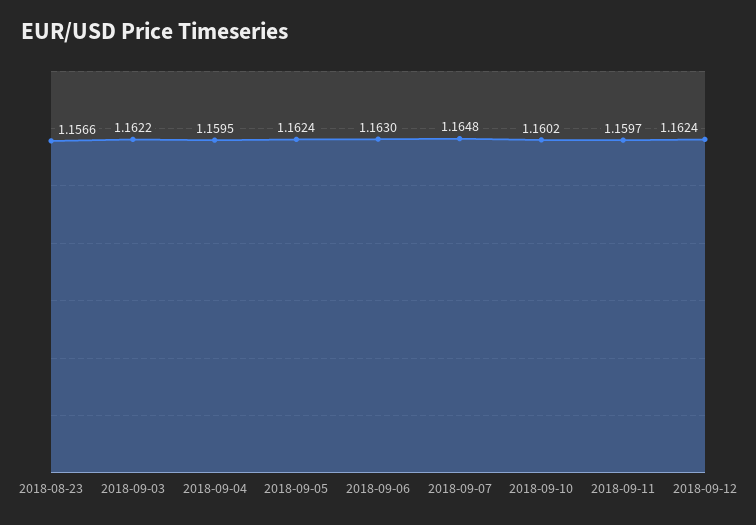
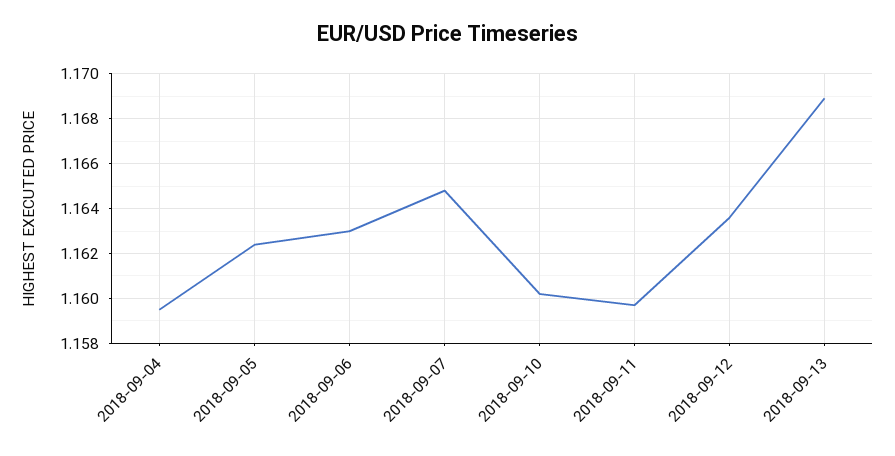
2018-08-23: 1.1566 -> none
2018-09-03: 1.1622 -> none
2018-09-12: 1.1624 -> 1.1635
2018-09-13: none -> 1.169

